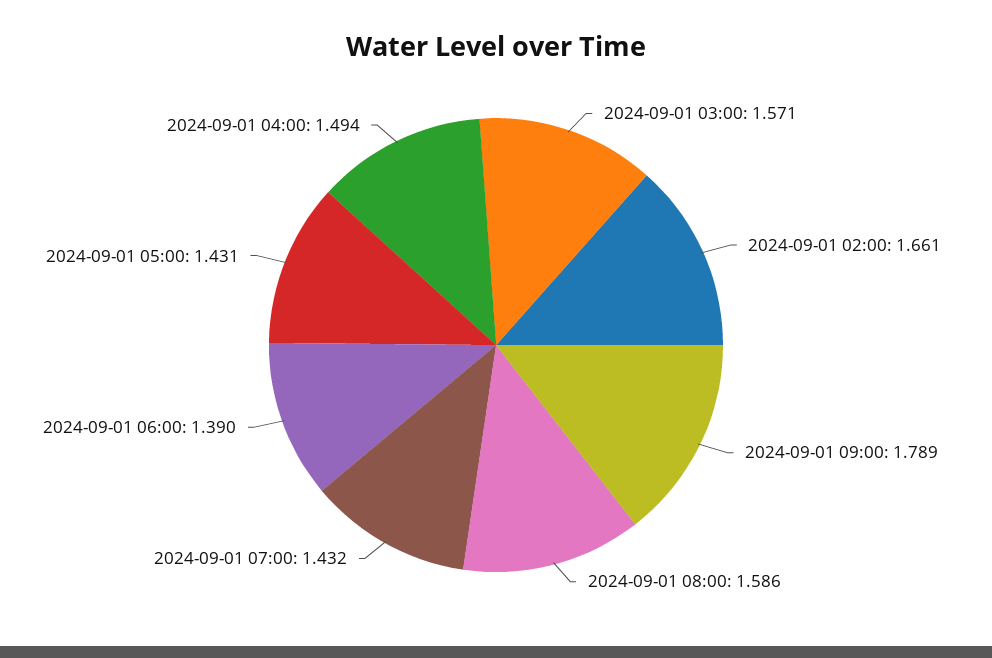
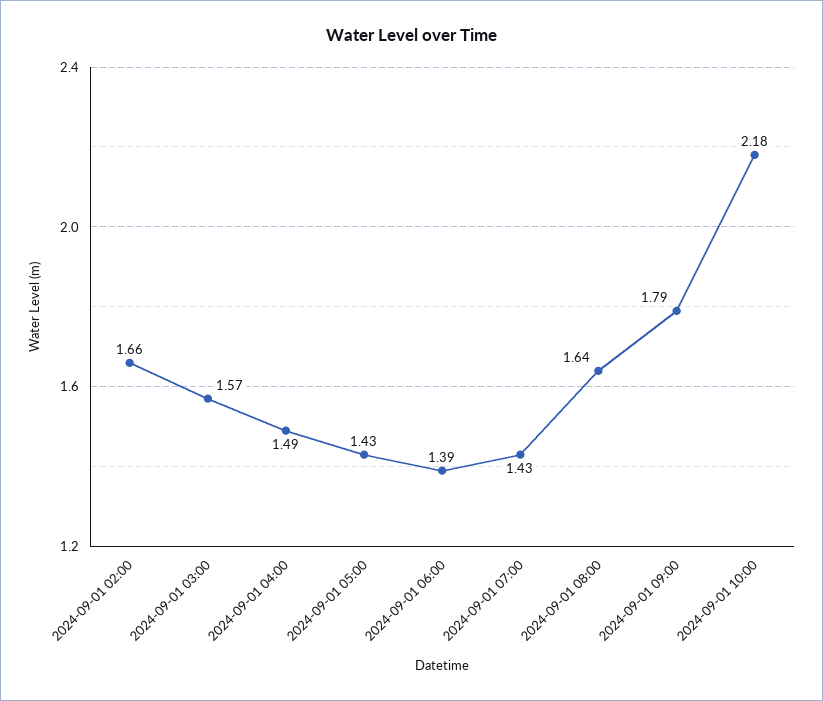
2024-09-01 08:00: 1.586 -> 1.64
2024-09-01 10:00: none -> 2.18

